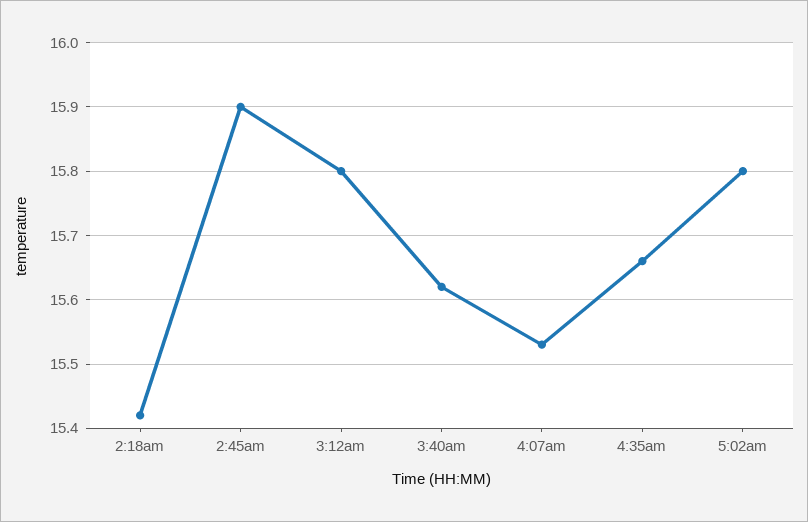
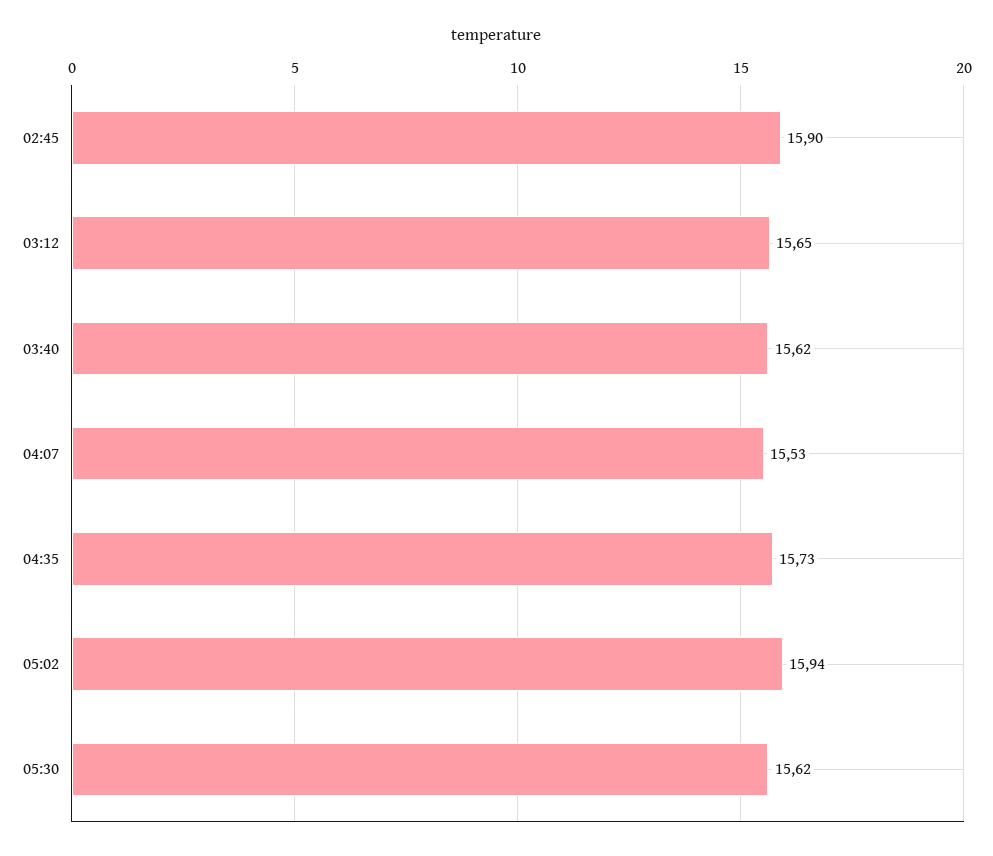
2:18am: 15.42 -> none
3:12am: 15.8 -> 15.65
4:35am: 15.66 -> 15.73
5:02am: 15.8 -> 15.94
05:30: none -> 15.62

